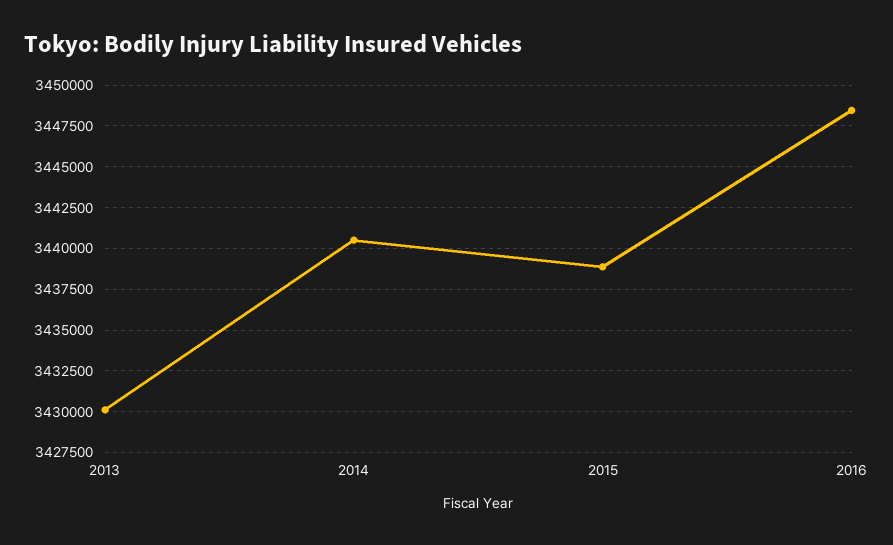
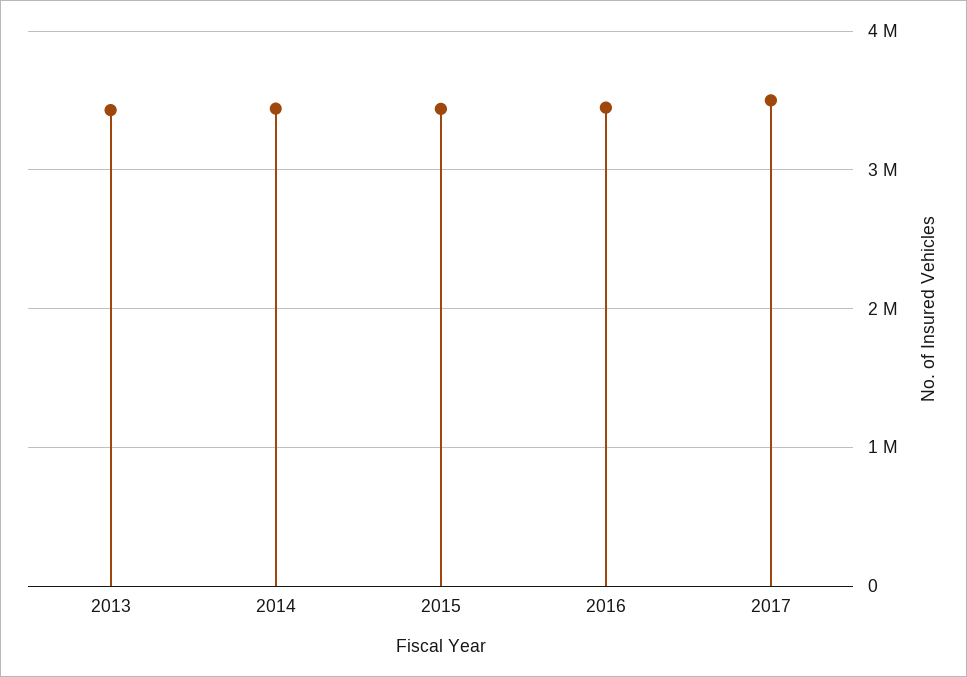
2017: none -> 3500000

